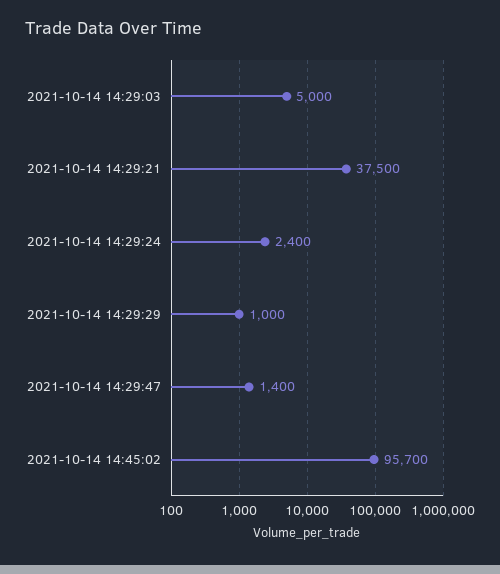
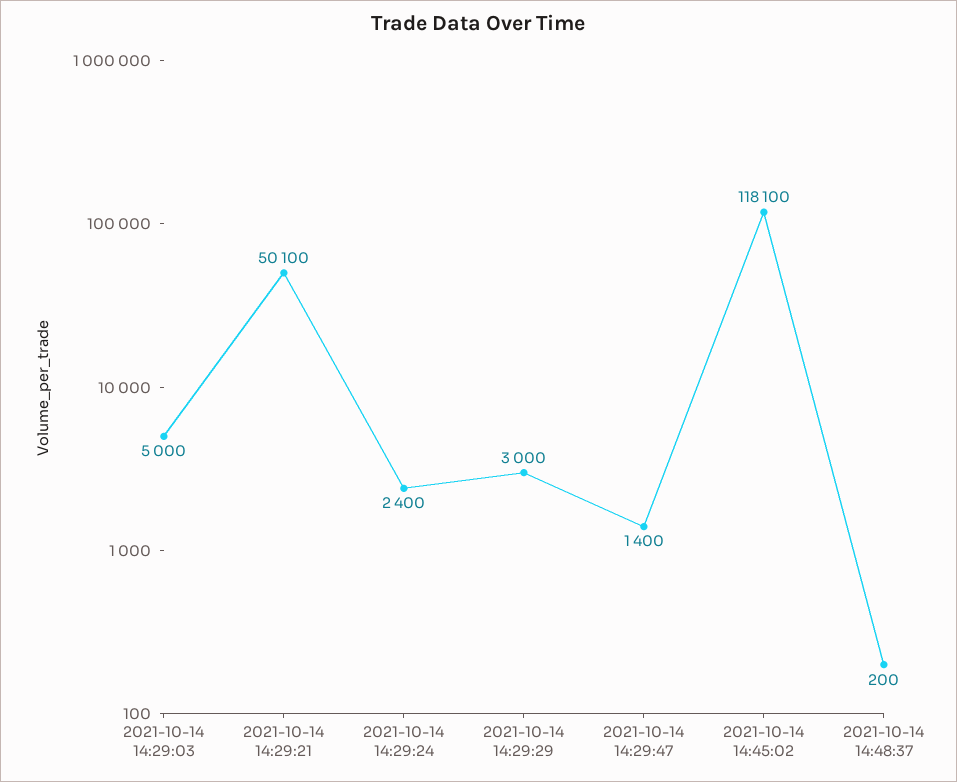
2021-10-14 14:29:21: 37500 -> 50100
2021-10-14 14:29:29: 1000 -> 3000
2021-10-14 14:45:02: 95700 -> 118100
2021-10-14 14:48:37: none -> 200

